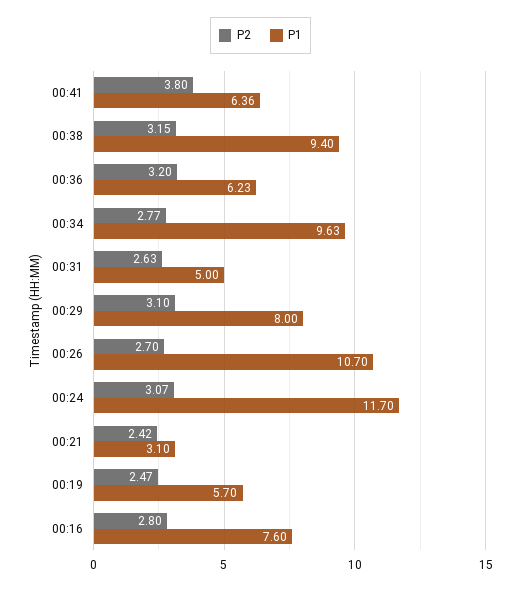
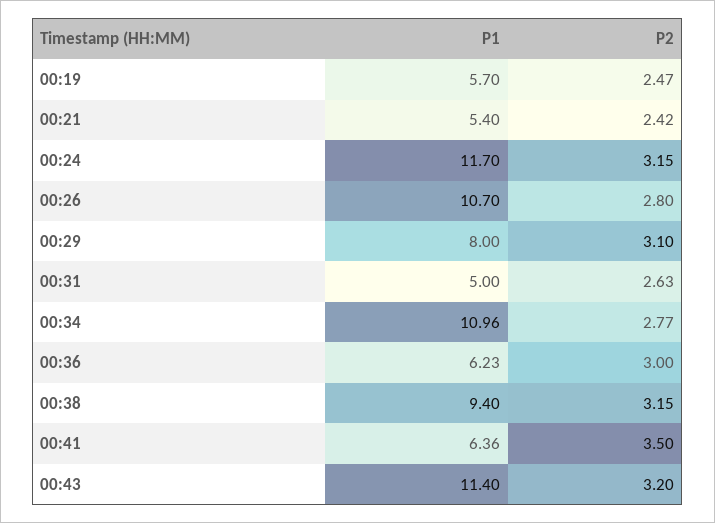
P2, 00:41: 3.8 -> 3.5
P2, 00:36: 3.2 -> 3
P1, 00:34: 9.63 -> 10.96
P2, 00:26: 2.7 -> 2.8
P2, 00:24: 3.07 -> 3.15
P1, 00:21: 3.1 -> 5.4
P2, 00:16: 2.8 -> none
P1, 00:16: 7.6 -> none
P1, 00:43: none -> 11.4
P2, 00:43: none -> 3.2

